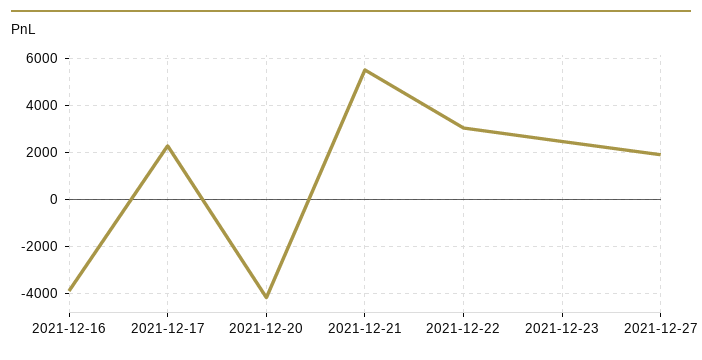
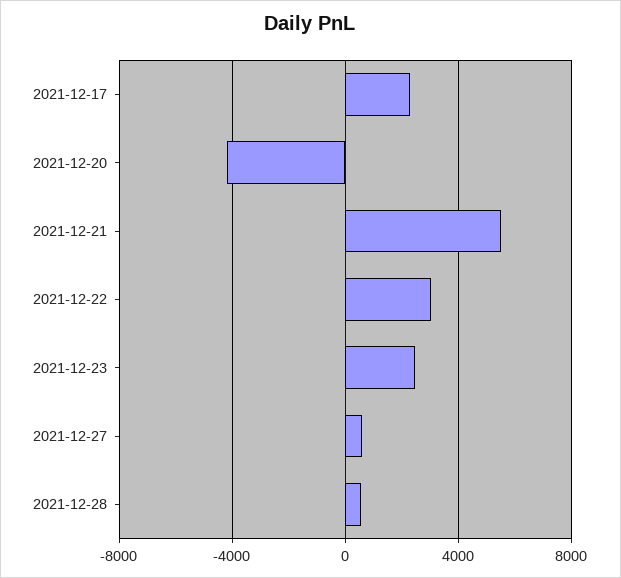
2021-12-16: -4000 -> none
2021-12-27: 2000 -> 500
2021-12-28: none -> 500

